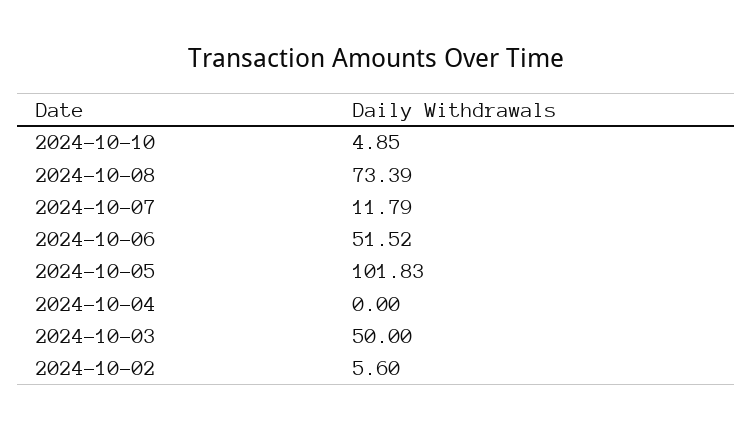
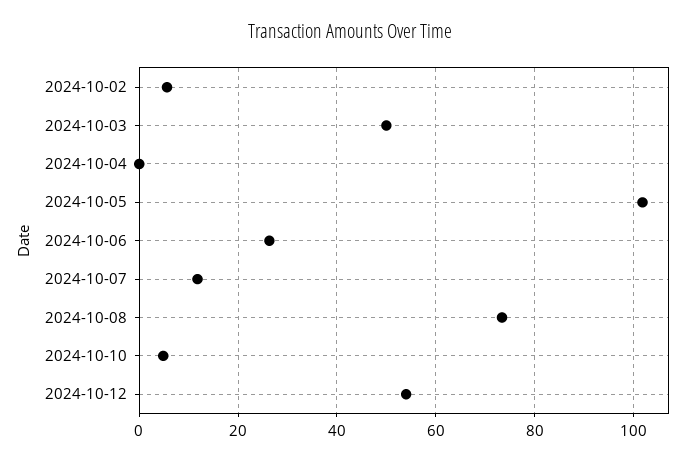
2024-10-06: 51.52 -> 26
2024-10-12: none -> 54

